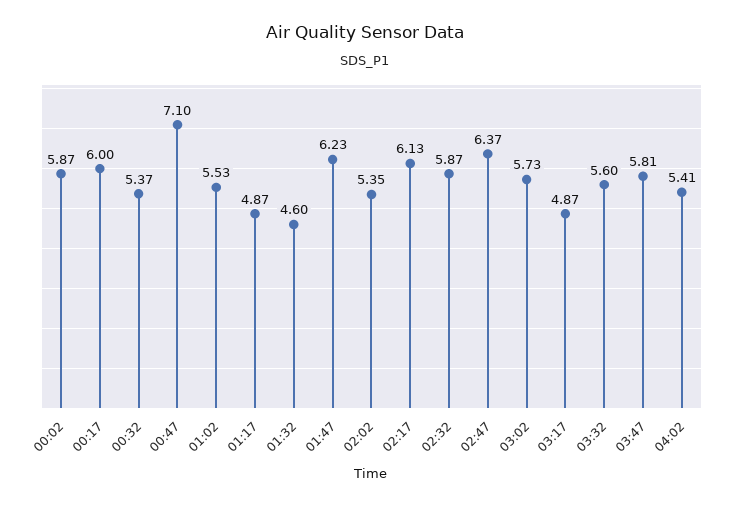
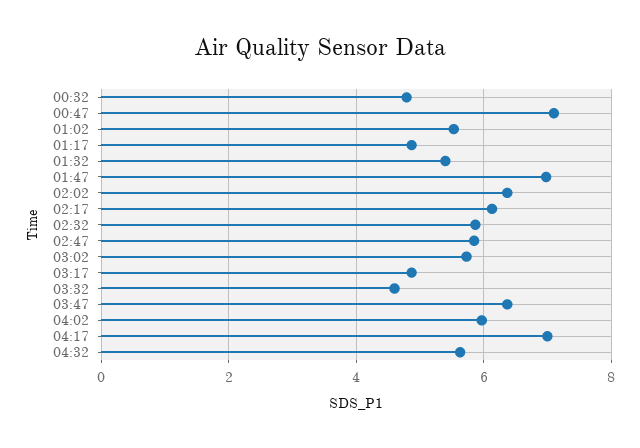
00:02: 5.87 -> none
00:17: 6 -> none
00:32: 5.37 -> 4.8
01:32: 4.6 -> 5.4
01:47: 6.23 -> 7
02:02: 5.35 -> 6.4
02:47: 6.37 -> 5.8
03:32: 5.6 -> 4.6
03:47: 5.81 -> 6.4
04:02: 5.41 -> 6
04:17: none -> 7
04:32: none -> 5.6

